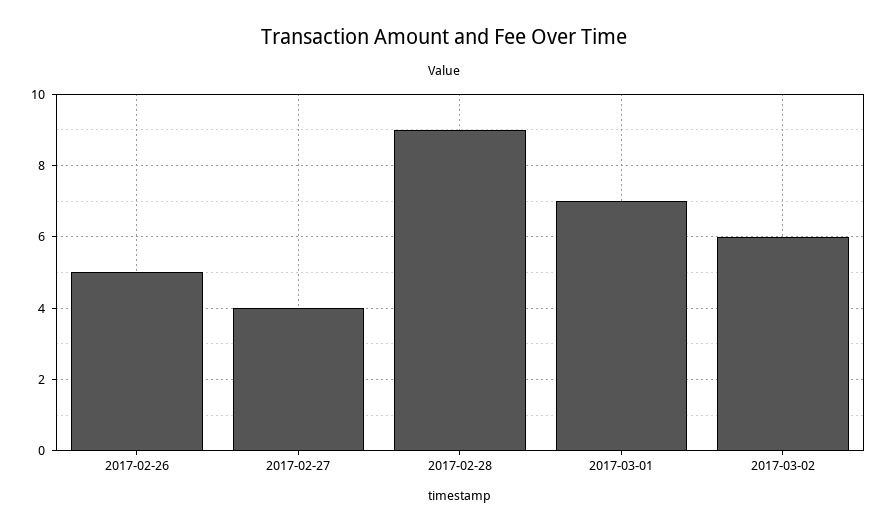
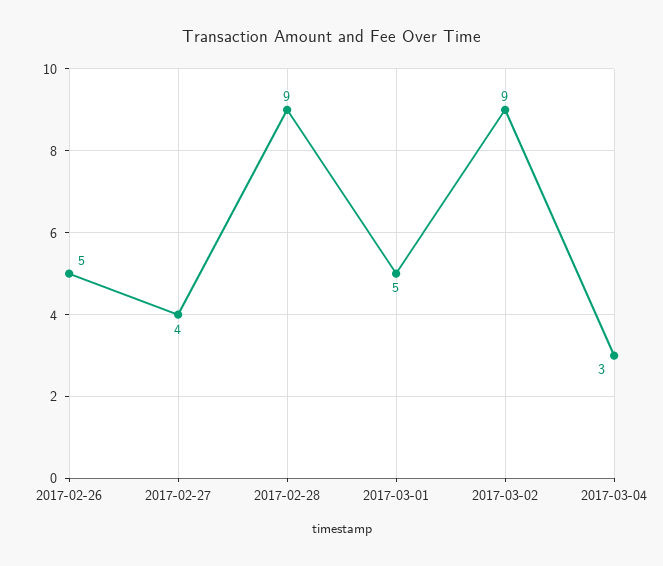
2017-03-01: 7 -> 5
2017-03-02: 6 -> 9
2017-03-04: none -> 3

